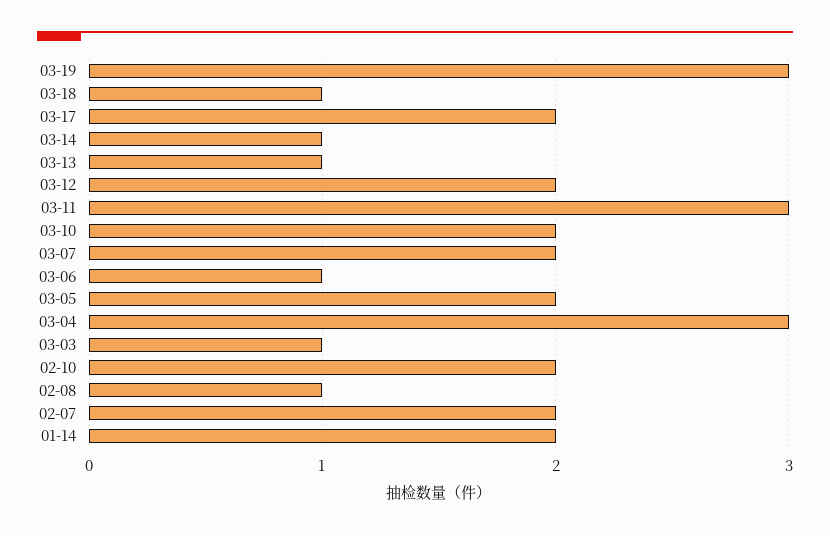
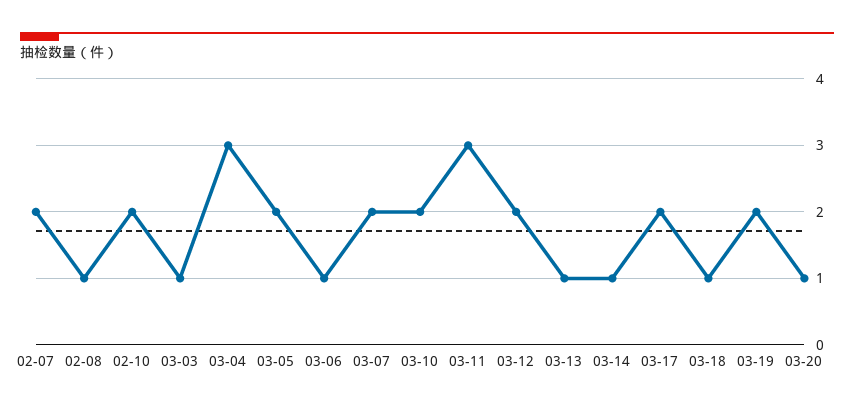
03-19: 3 -> 2
01-14: 2 -> none
03-20: none -> 1

